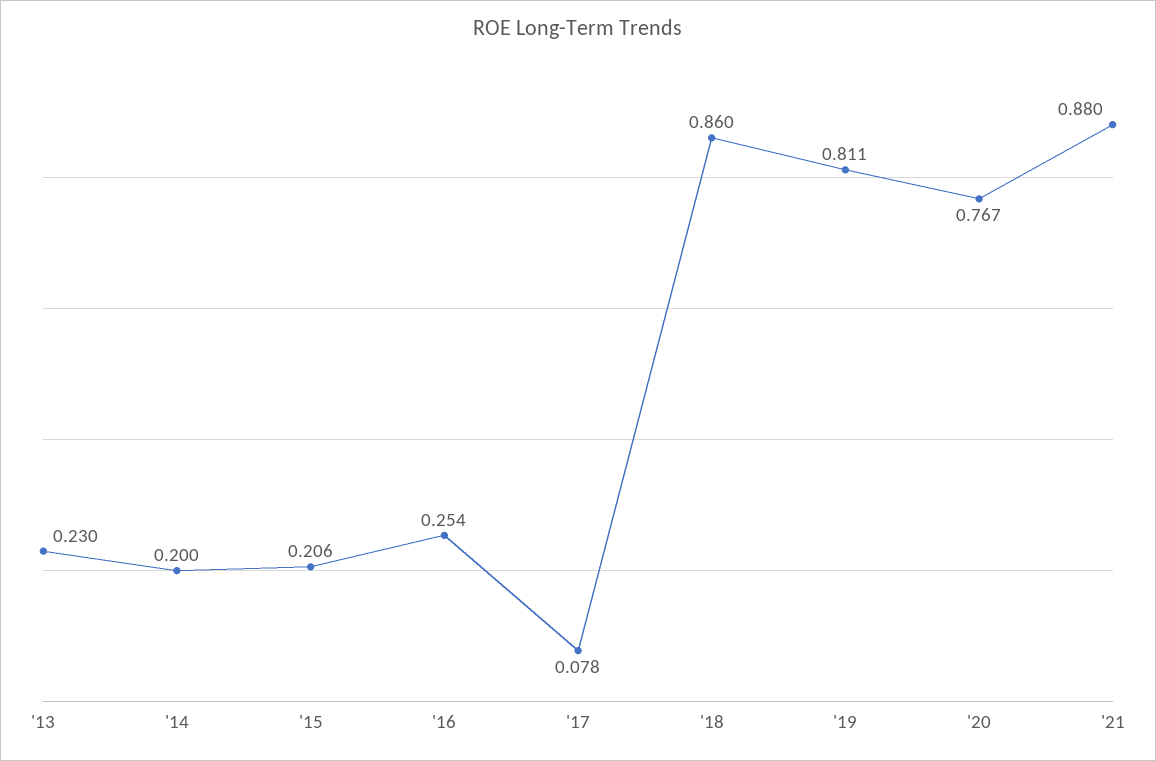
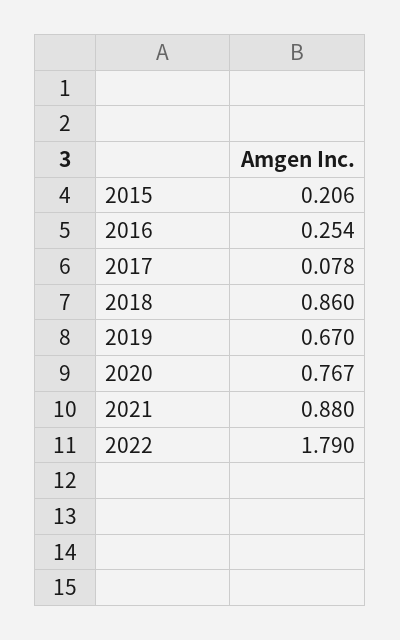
'13: 0.23 -> none
'14: 0.2 -> none
'19: 0.811 -> 0.67
2022: none -> 1.79

